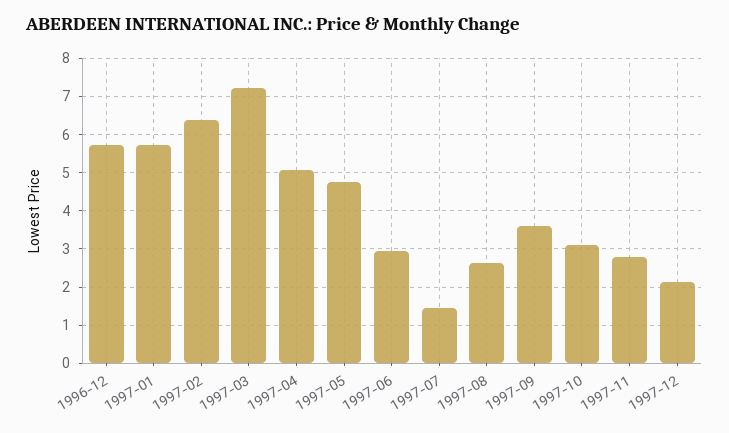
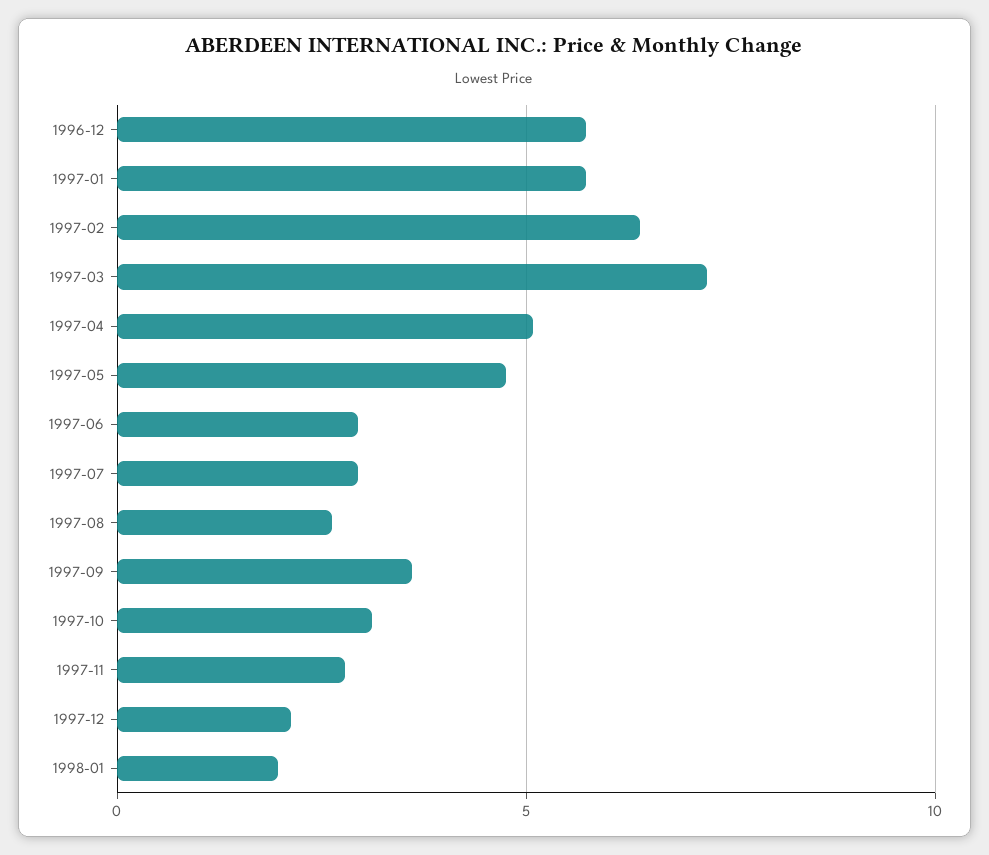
1997-07: 1.4 -> 3
1998-01: none -> 2

